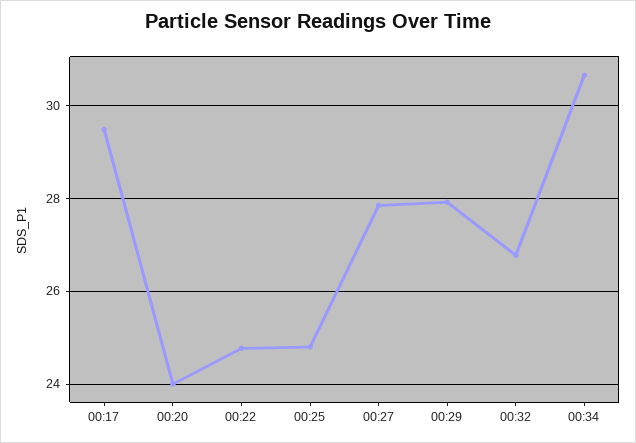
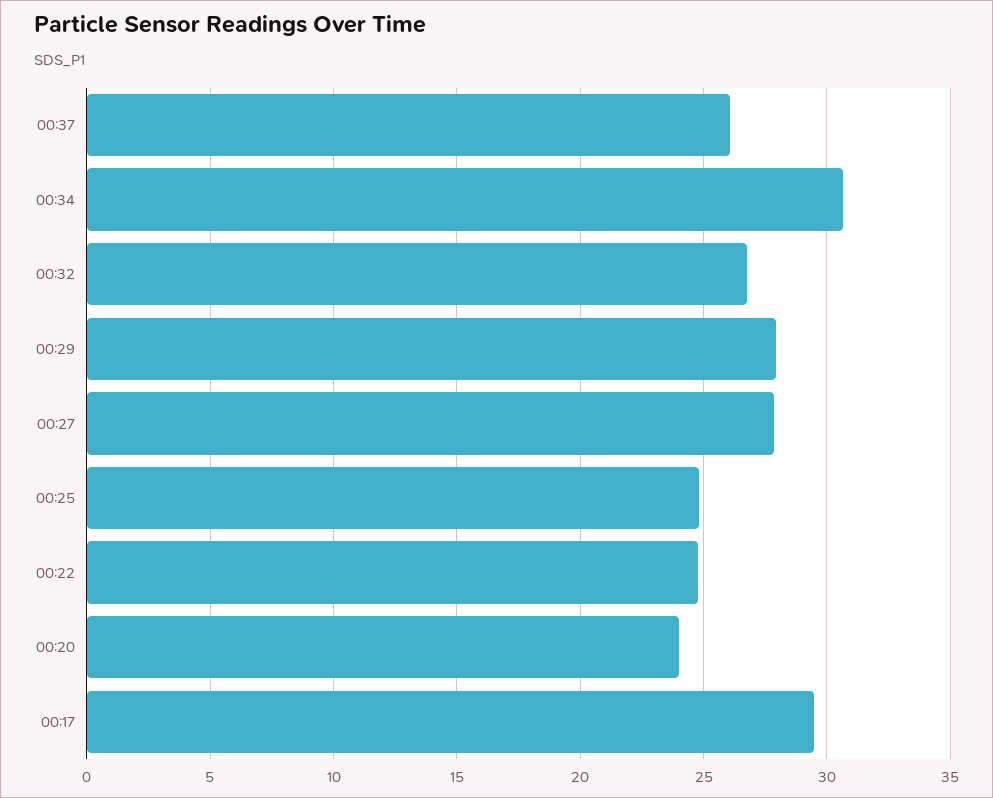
00:37: none -> 26

